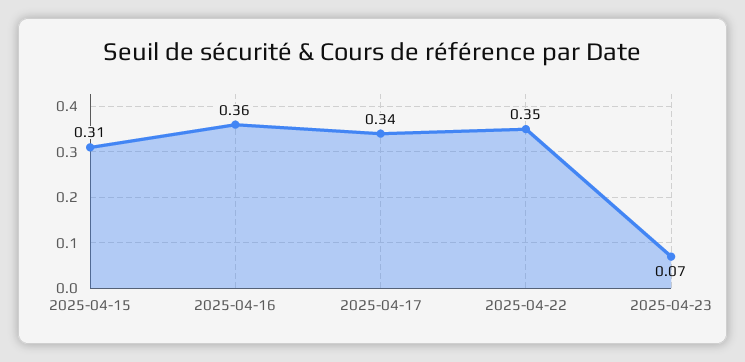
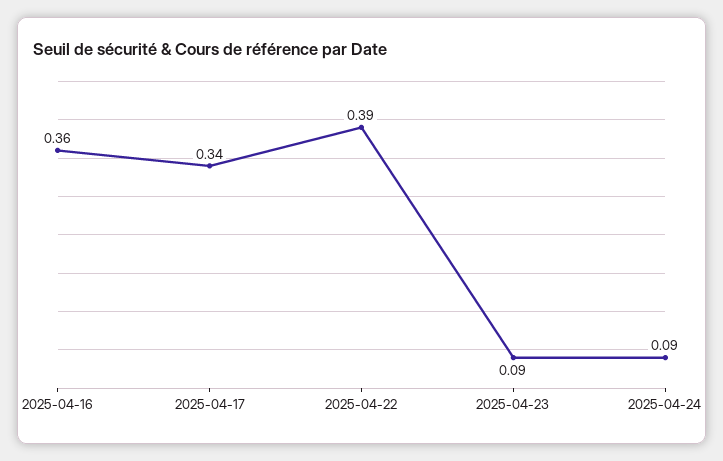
2025-04-15: 0.31 -> none
2025-04-22: 0.35 -> 0.39
2025-04-23: 0.07 -> 0.09
2025-04-24: none -> 0.09

